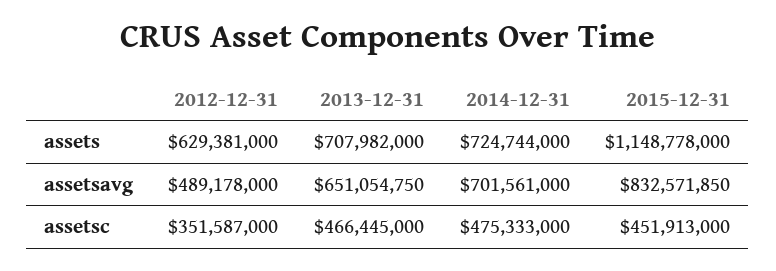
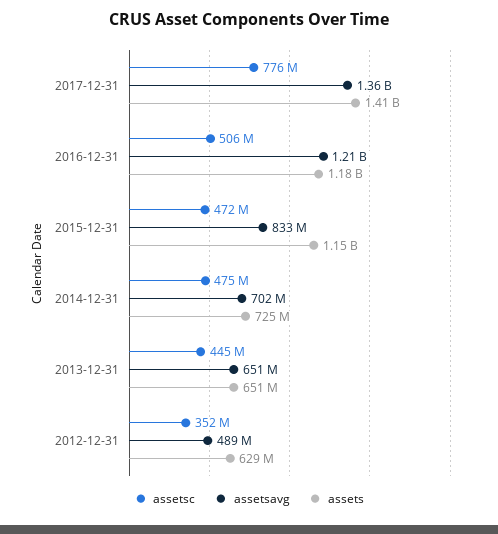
assets, 2013-12-31: 707982000 -> 651000000
assetsc, 2013-12-31: 466445000 -> 445000000
assetsc, 2015-12-31: 451913000 -> 472000000
assetsc, 2017-12-31: none -> 776000000
assetsavg, 2017-12-31: none -> 1360000000
assets, 2017-12-31: none -> 1410000000
assetsc, 2016-12-31: none -> 506000000
assetsavg, 2016-12-31: none -> 1210000000
assets, 2016-12-31: none -> 1180000000

